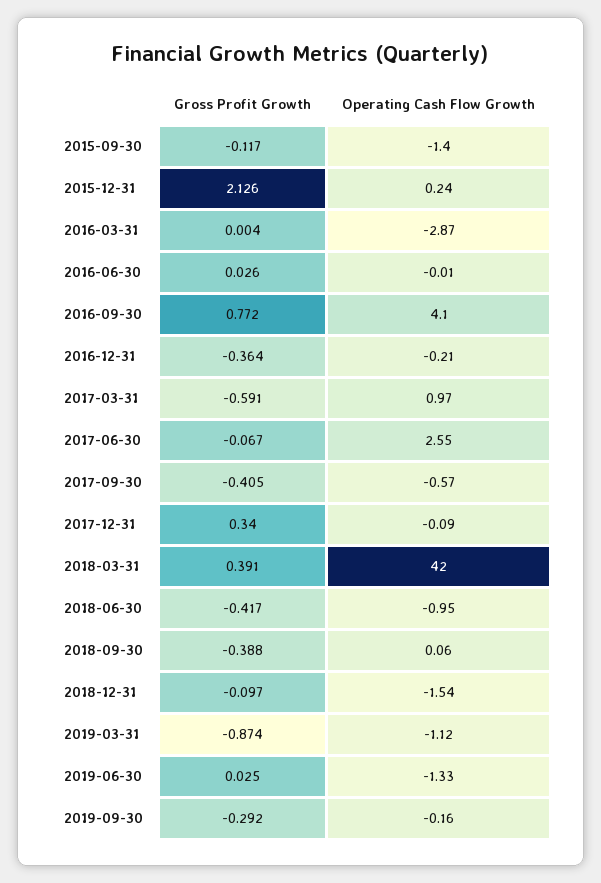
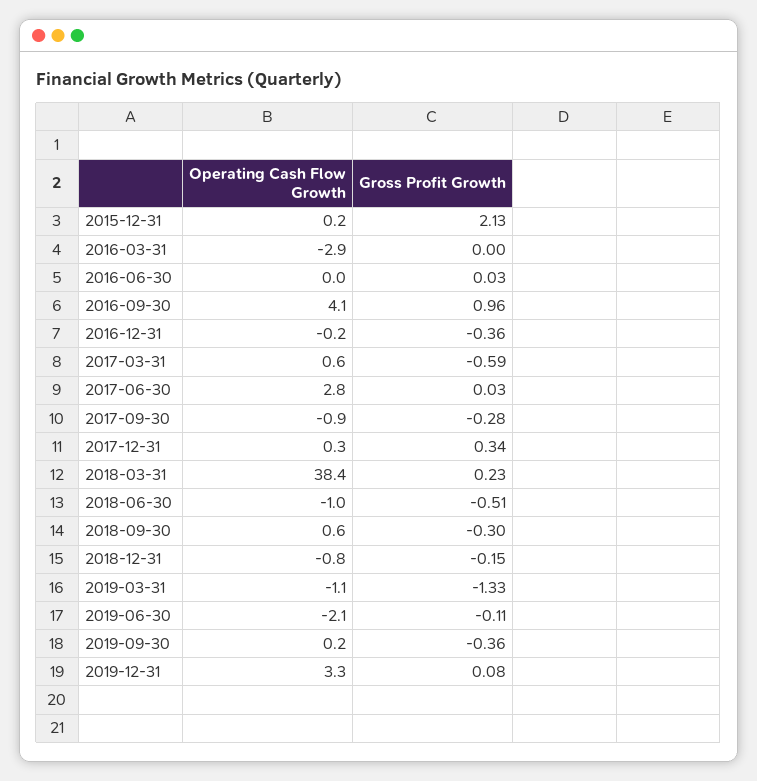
Gross Profit Growth, 2015-09-30: -0.117 -> none
Operating Cash Flow Growth, 2015-09-30: -1.4 -> none
Gross Profit Growth, 2016-09-30: 0.772 -> 0.96
Operating Cash Flow Growth, 2017-03-31: 0.97 -> 0.6
Gross Profit Growth, 2017-06-30: -0.067 -> 0.03
Operating Cash Flow Growth, 2017-06-30: 2.55 -> 2.8
Gross Profit Growth, 2017-09-30: -0.405 -> -0.28
Operating Cash Flow Growth, 2017-09-30: -0.57 -> -0.9
Operating Cash Flow Growth, 2017-12-31: -0.09 -> 0.3
Gross Profit Growth, 2018-03-31: 0.391 -> 0.23
Operating Cash Flow Growth, 2018-03-31: 42 -> 38.4
Gross Profit Growth, 2018-06-30: -0.417 -> -0.51
Gross Profit Growth, 2018-09-30: -0.388 -> -0.3
Operating Cash Flow Growth, 2018-09-30: 0.06 -> 0.6
Gross Profit Growth, 2018-12-31: -0.097 -> -0.15
Operating Cash Flow Growth, 2018-12-31: -1.54 -> -0.8
Gross Profit Growth, 2019-03-31: -0.874 -> -1.33
Gross Profit Growth, 2019-06-30: 0.025 -> -0.11
Operating Cash Flow Growth, 2019-06-30: -1.33 -> -2.1
Gross Profit Growth, 2019-09-30: -0.292 -> -0.36
Operating Cash Flow Growth, 2019-09-30: -0.16 -> 0.2
Operating Cash Flow Growth, 2019-12-31: none -> 3.3
Gross Profit Growth, 2019-12-31: none -> 0.08

